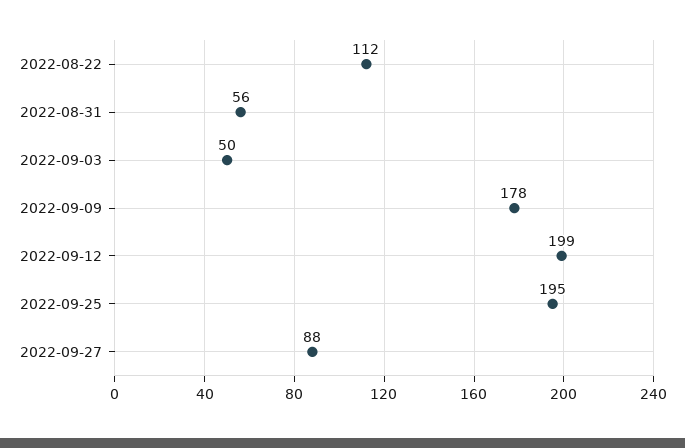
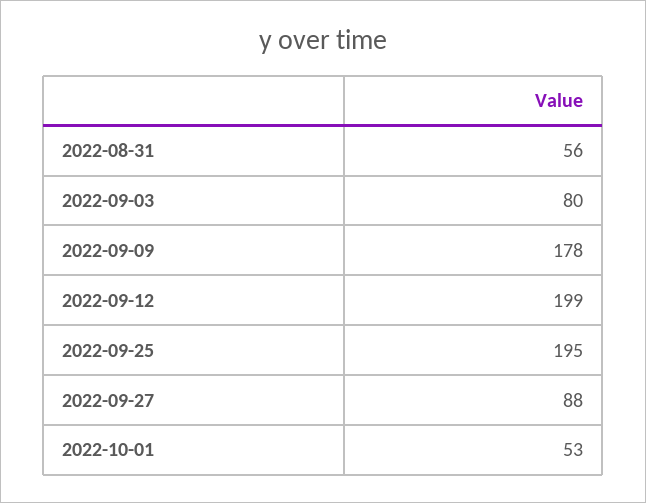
2022-08-22: 112 -> none
2022-09-03: 50 -> 80
2022-10-01: none -> 53

